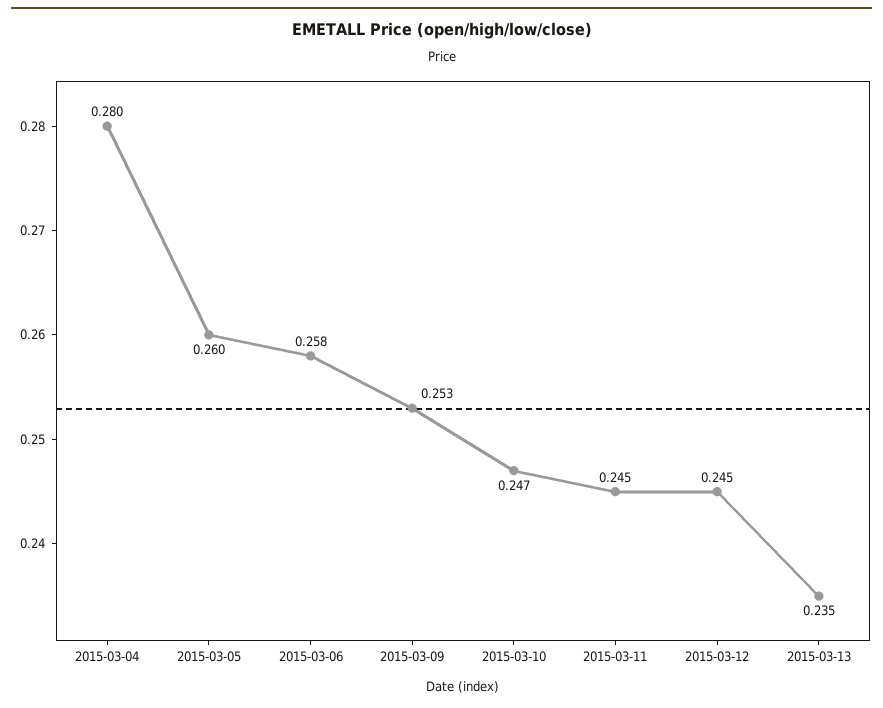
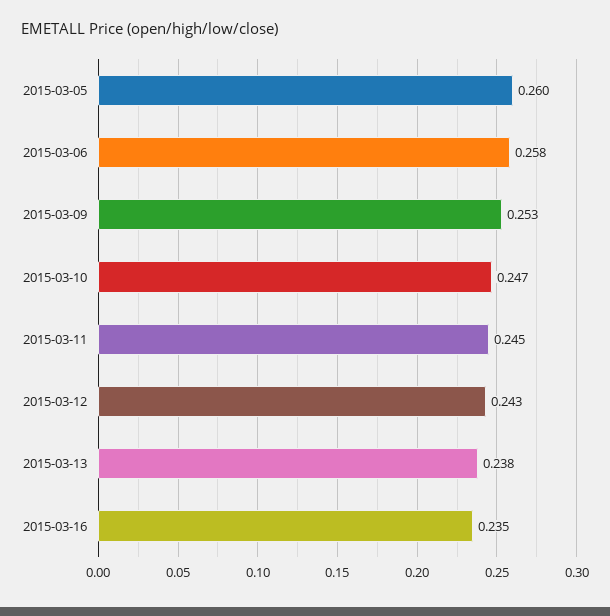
2015-03-04: 0.28 -> none
2015-03-12: 0.245 -> 0.243
2015-03-13: 0.235 -> 0.238
2015-03-16: none -> 0.235

